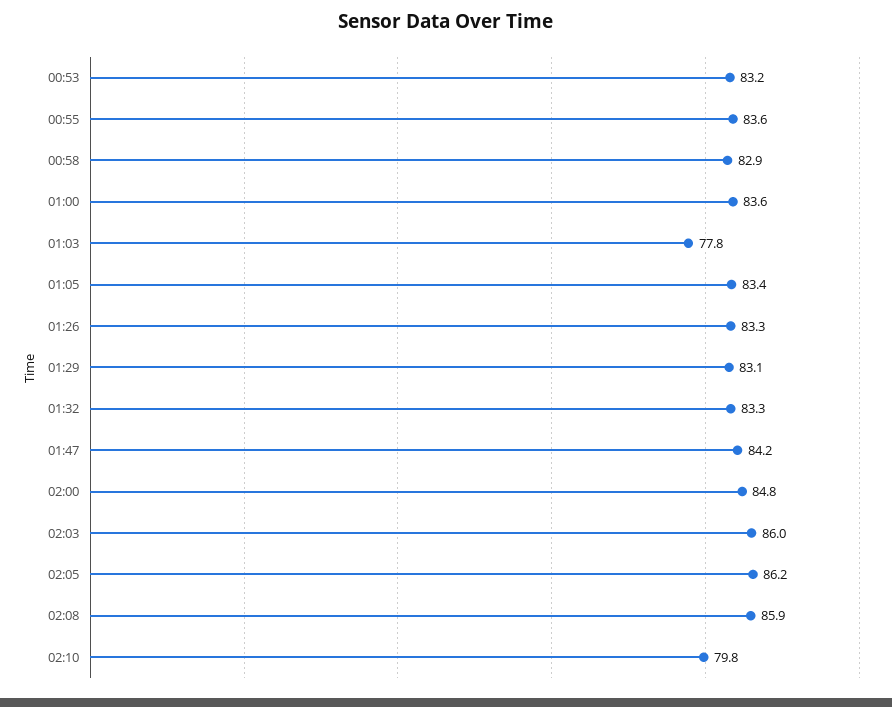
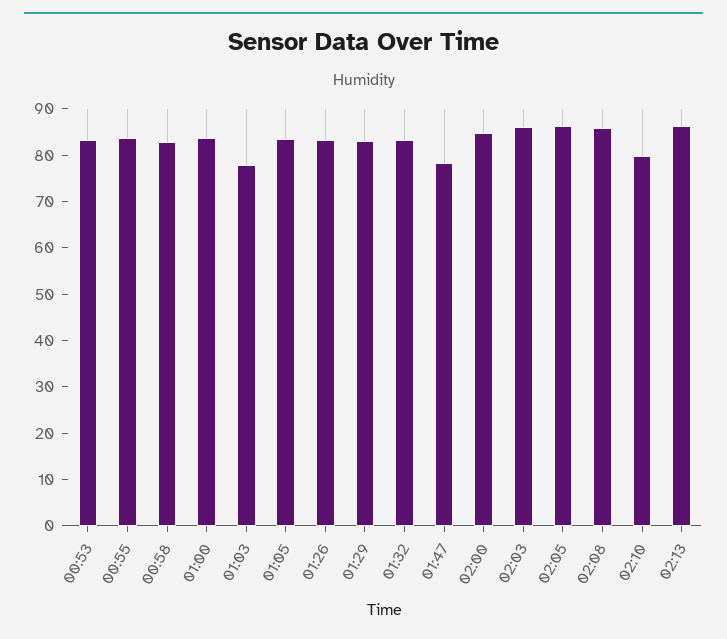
01:47: 84.2 -> 78
02:13: none -> 86

